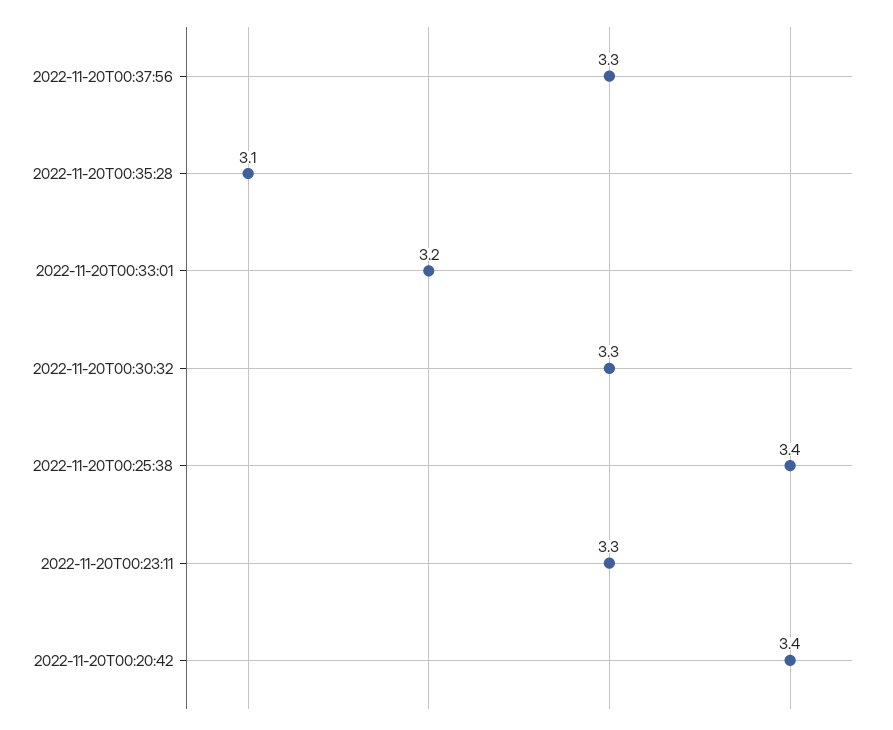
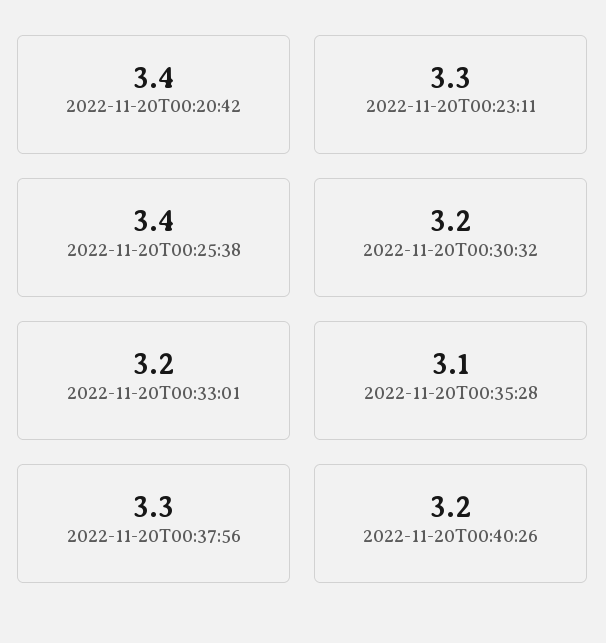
2022-11-20T00:30:32: 3.3 -> 3.2
2022-11-20T00:40:26: none -> 3.2

